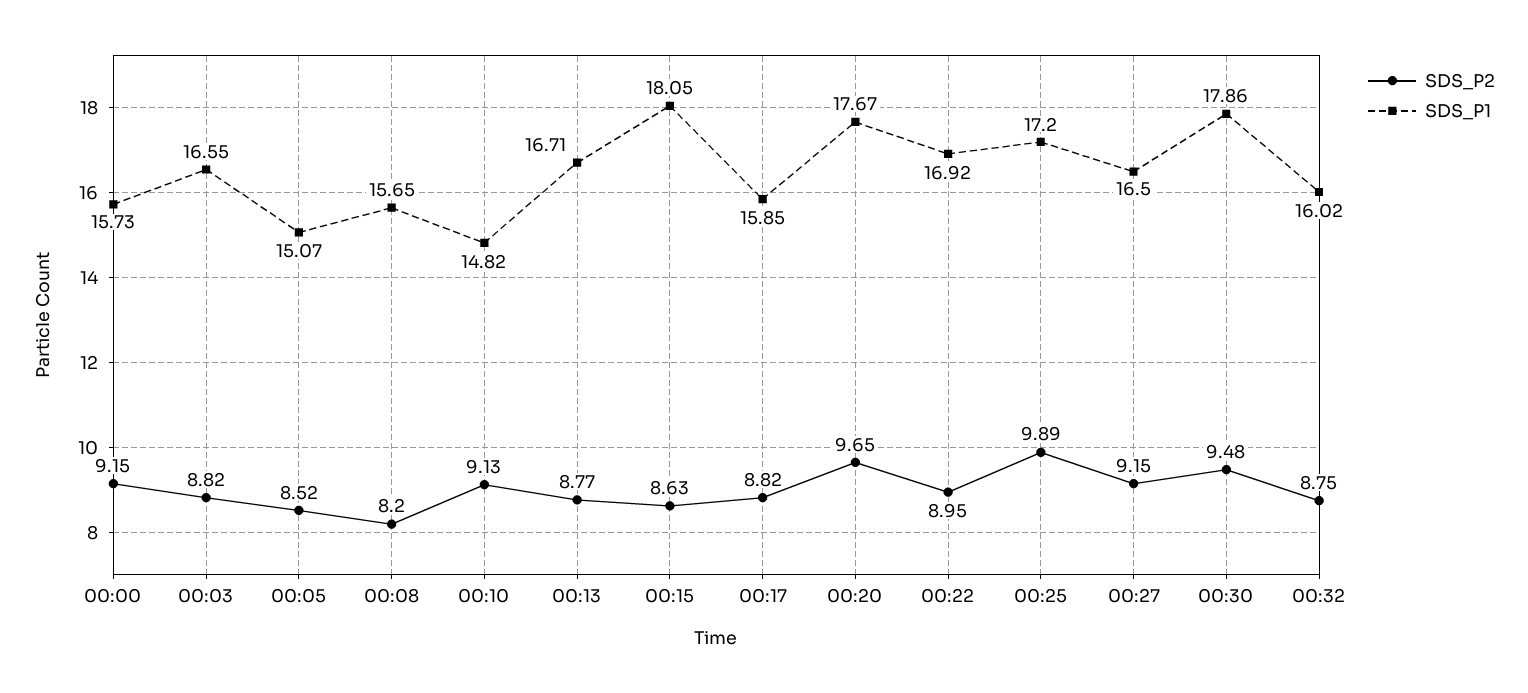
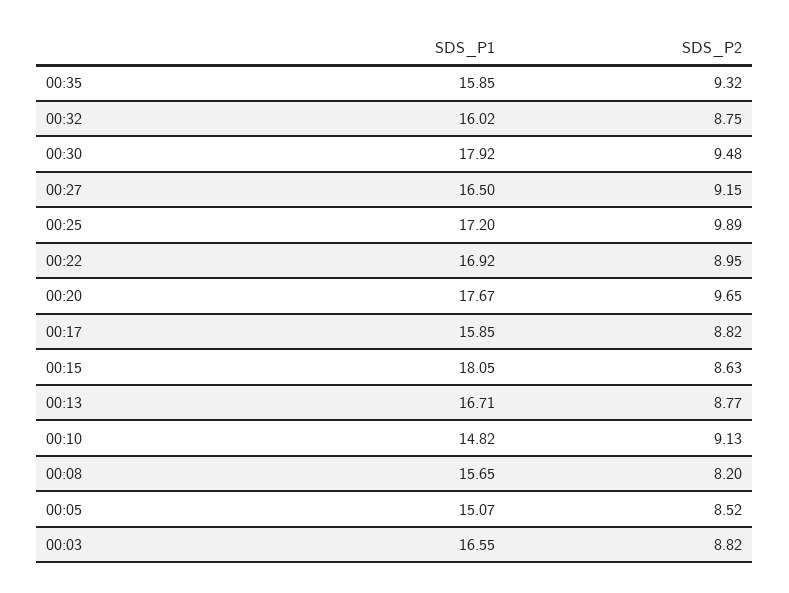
SDS_P2, 00:00: 9.15 -> none
SDS_P1, 00:00: 15.73 -> none
SDS_P1, 00:30: 17.86 -> 17.92
SDS_P1, 00:35: none -> 15.85
SDS_P2, 00:35: none -> 9.32

